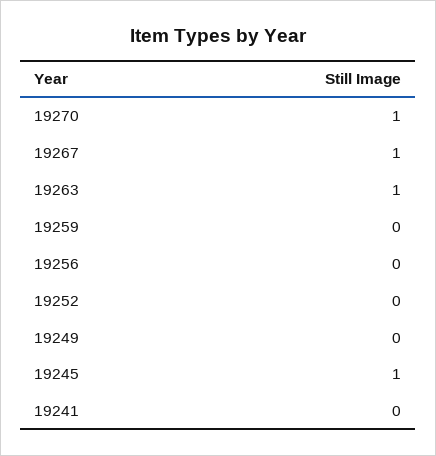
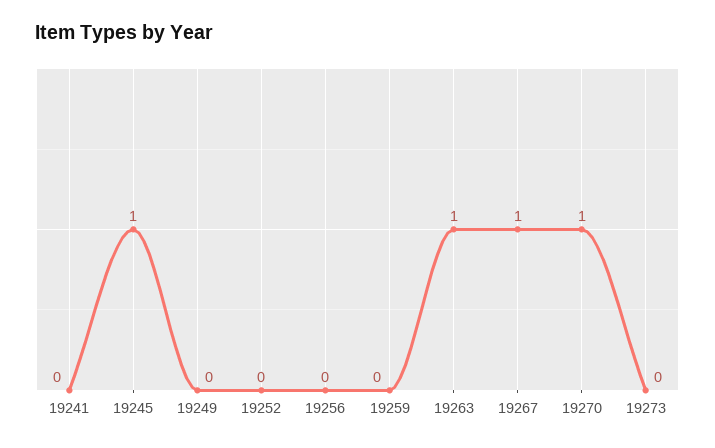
19273: none -> 0

